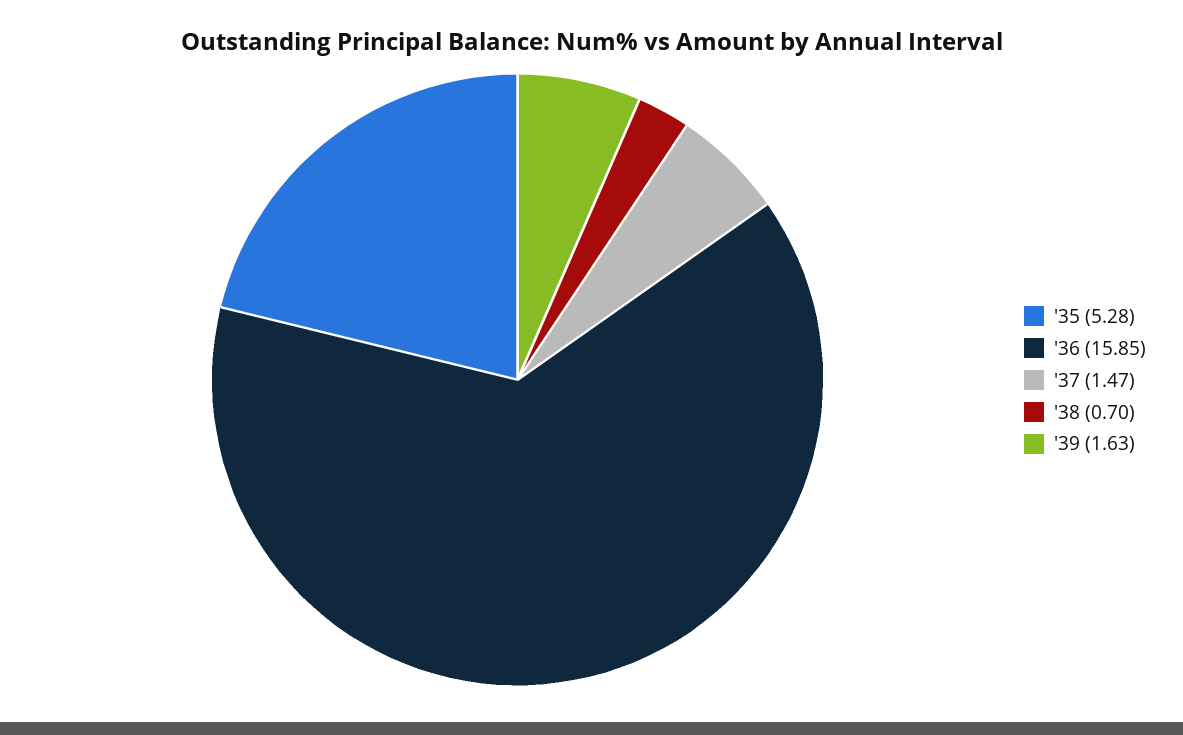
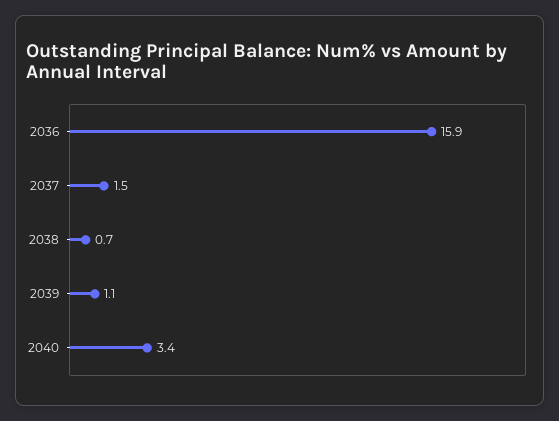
'35: 5.28 -> none
'39: 1.63 -> 1.1
2040: none -> 3.4

